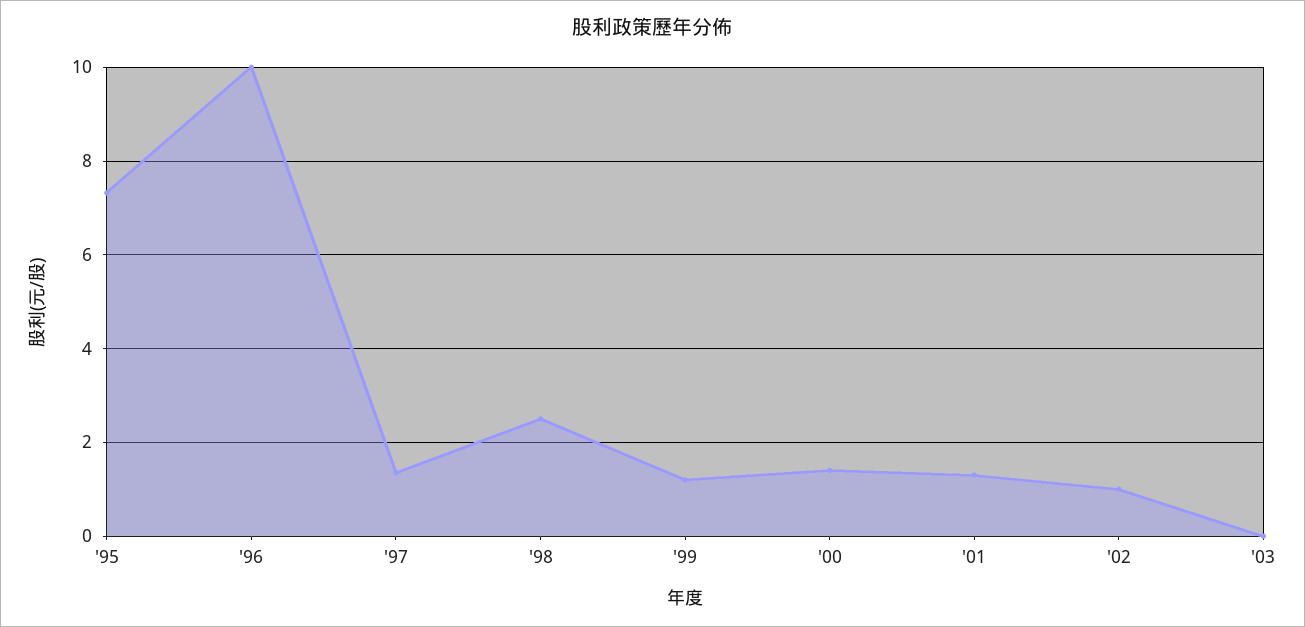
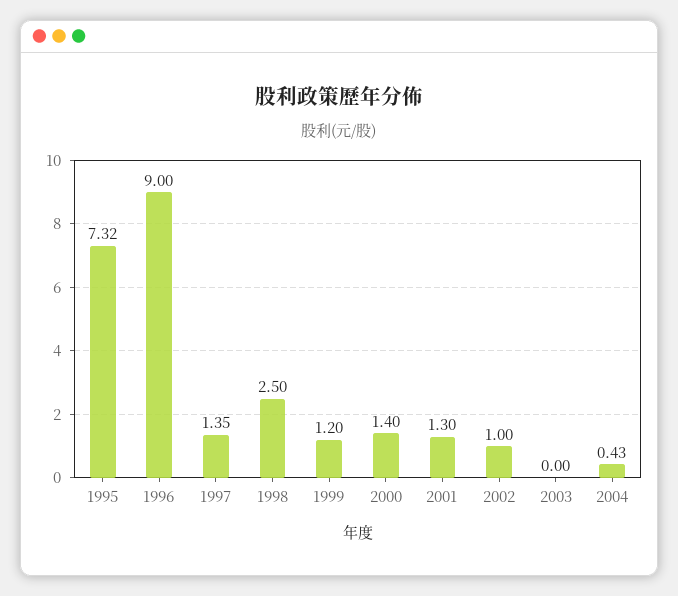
'96: 10 -> 9
2004: none -> 0.43

